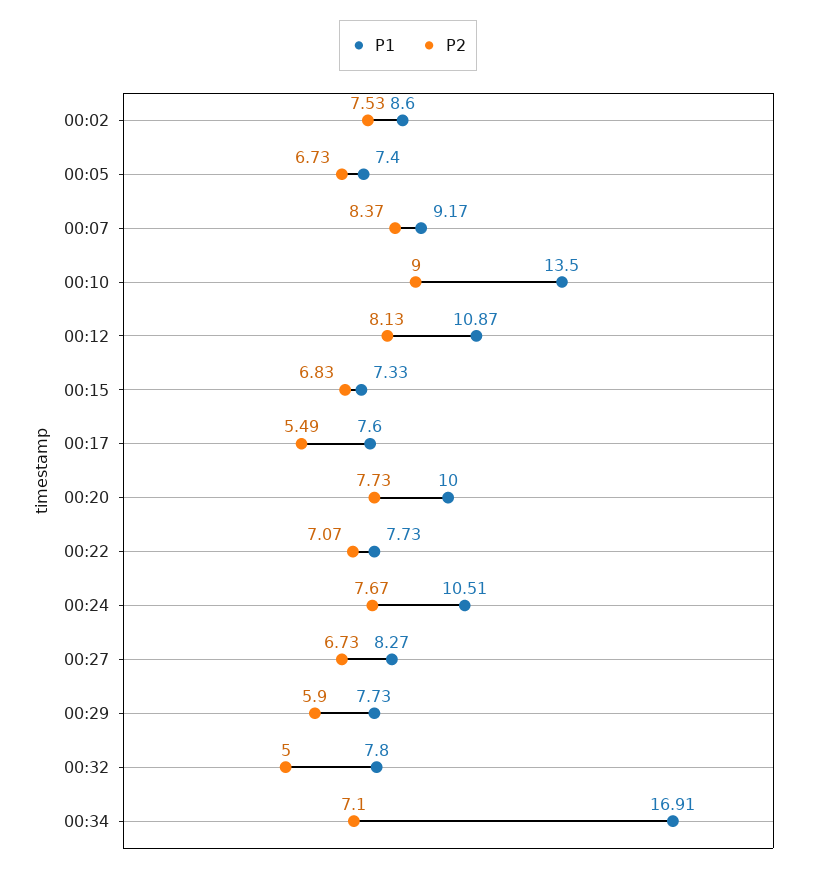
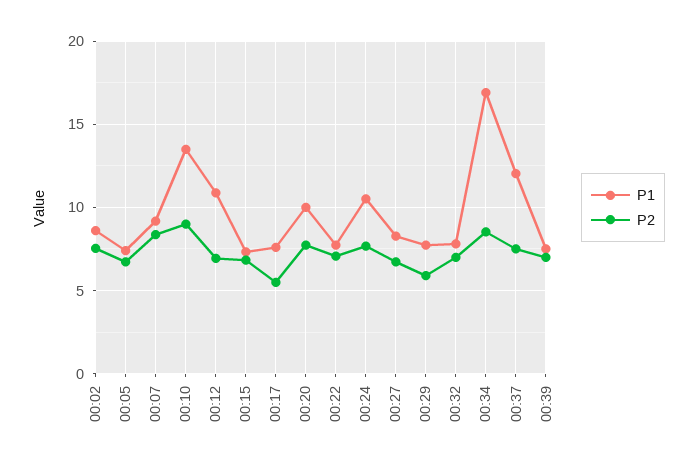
P2, 00:12: 8.13 -> 7
P2, 00:32: 5 -> 7
P2, 00:34: 7.1 -> 8.5
P1, 00:37: none -> 12
P2, 00:37: none -> 7.5
P1, 00:39: none -> 7.5
P2, 00:39: none -> 7

